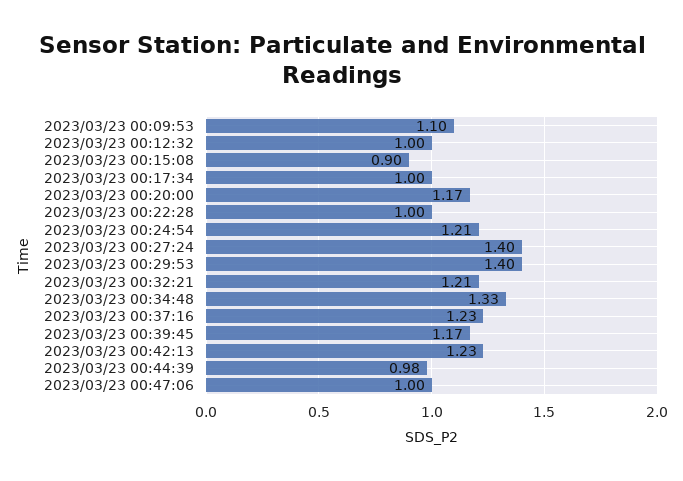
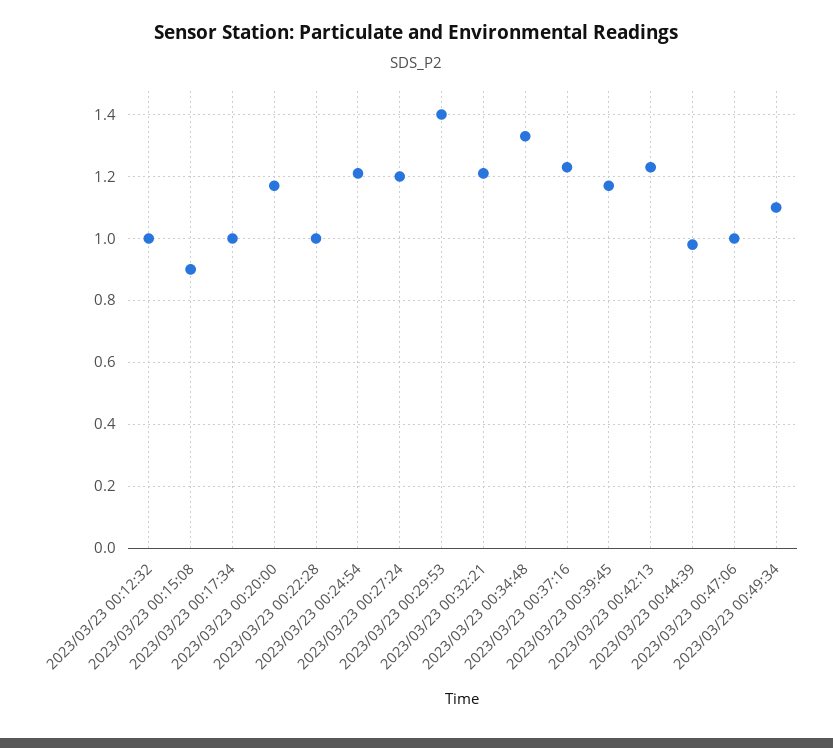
2023/03/23 00:09:53: 1.1 -> none
2023/03/23 00:27:24: 1.4 -> 1.2
2023/03/23 00:49:34: none -> 1.1

